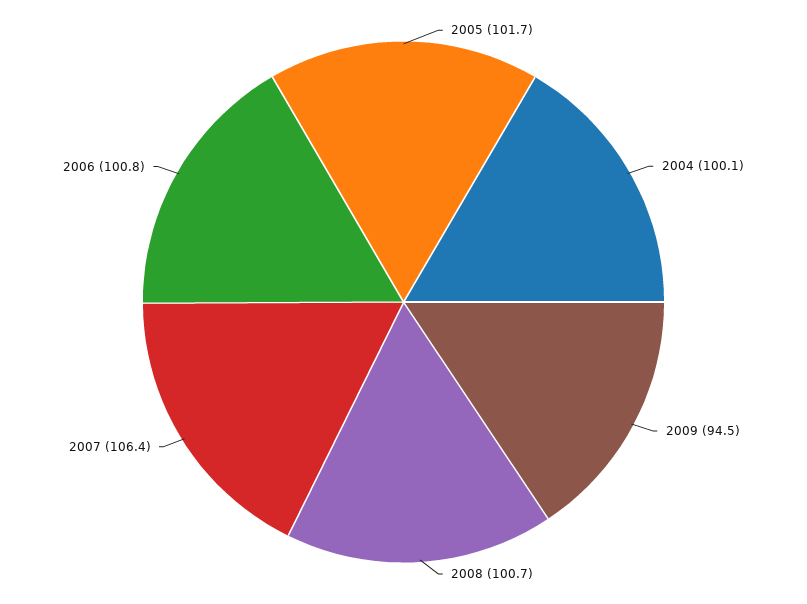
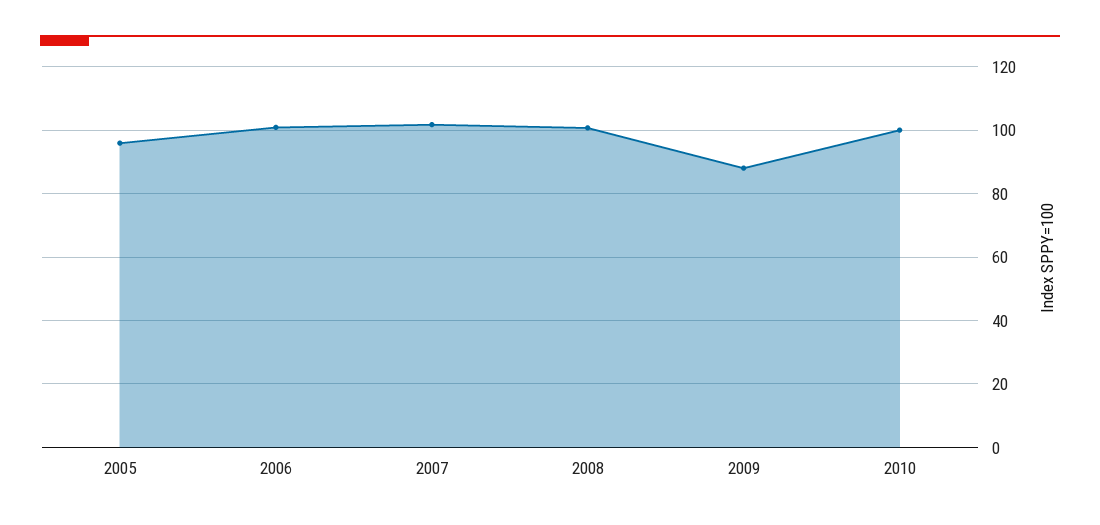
2005: 101.7 -> 96
2004: 100.1 -> none
2009: 94.5 -> 88
2007: 106.4 -> 102
2010: none -> 100

